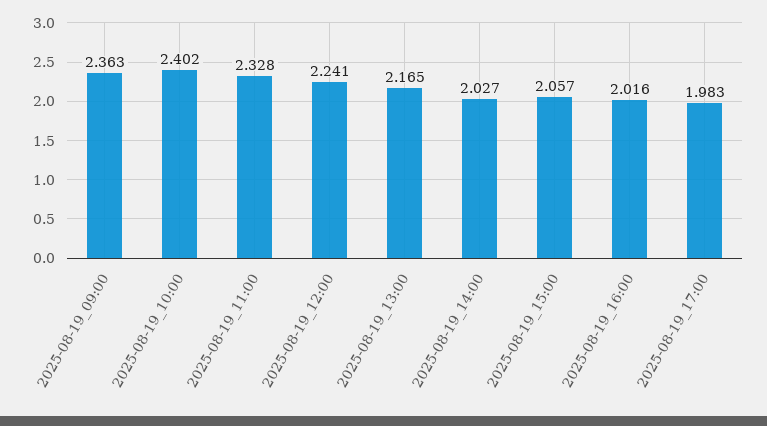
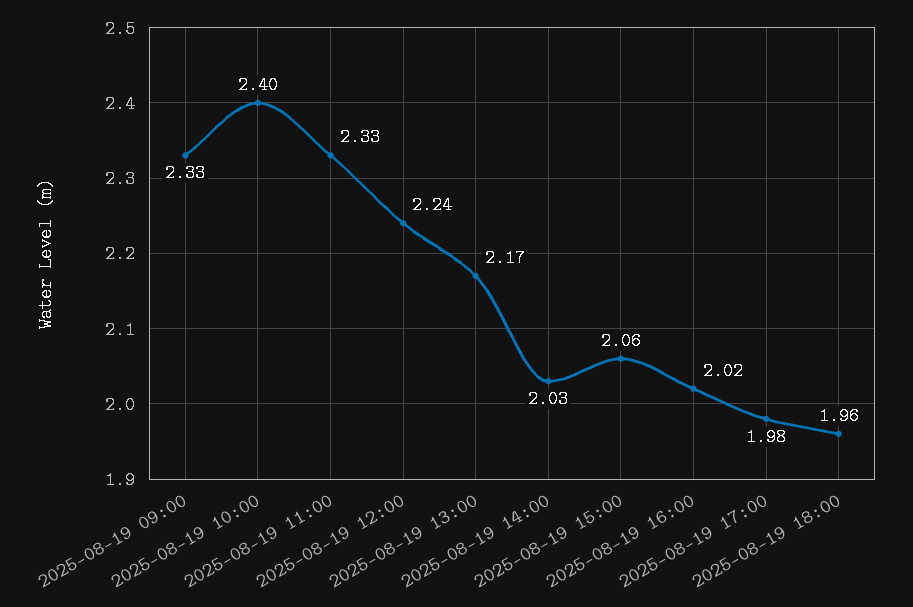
2025-08-19_09:00: 2.363 -> 2.33
2025-08-19 18:00: none -> 1.96

